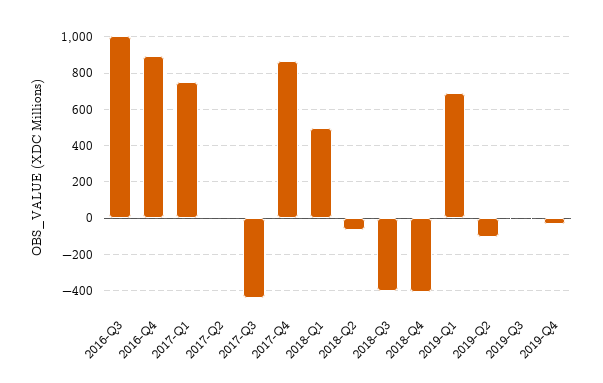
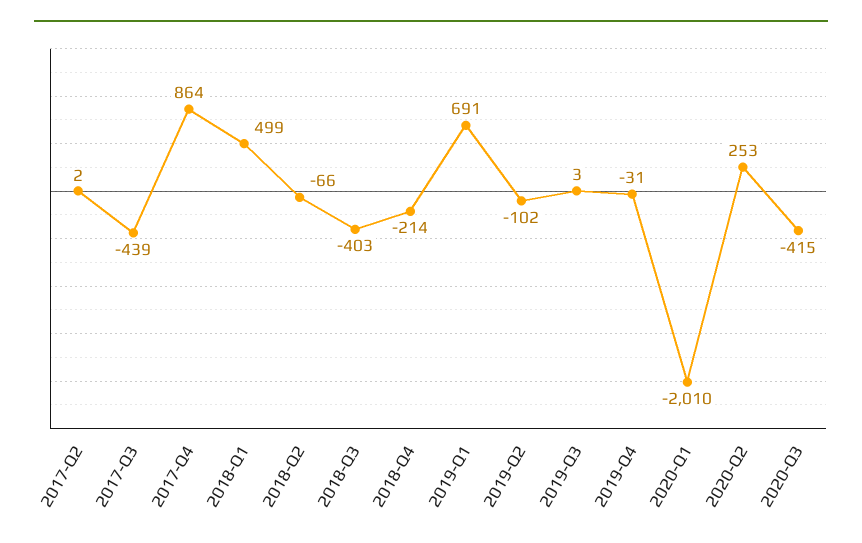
2016-Q3: 1000 -> none
2016-Q4: 900 -> none
2017-Q1: 750 -> none
2018-Q4: -400 -> -214
2020-Q1: none -> -2010
2020-Q2: none -> 253
2020-Q3: none -> -415

